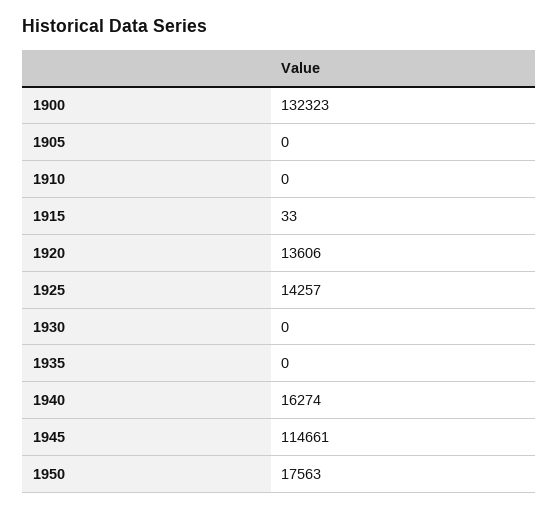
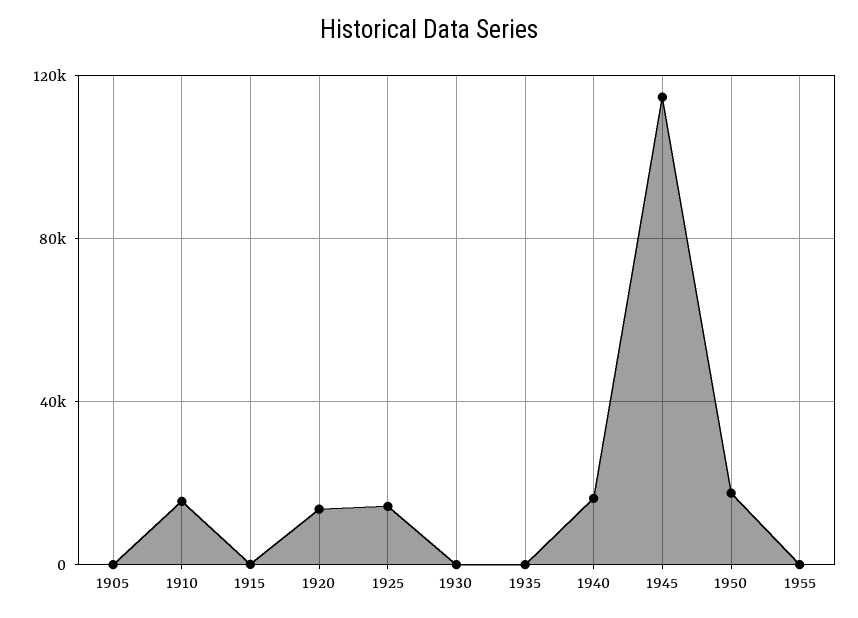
1900: 132323 -> none
1910: 0 -> 15000
1955: none -> 0

